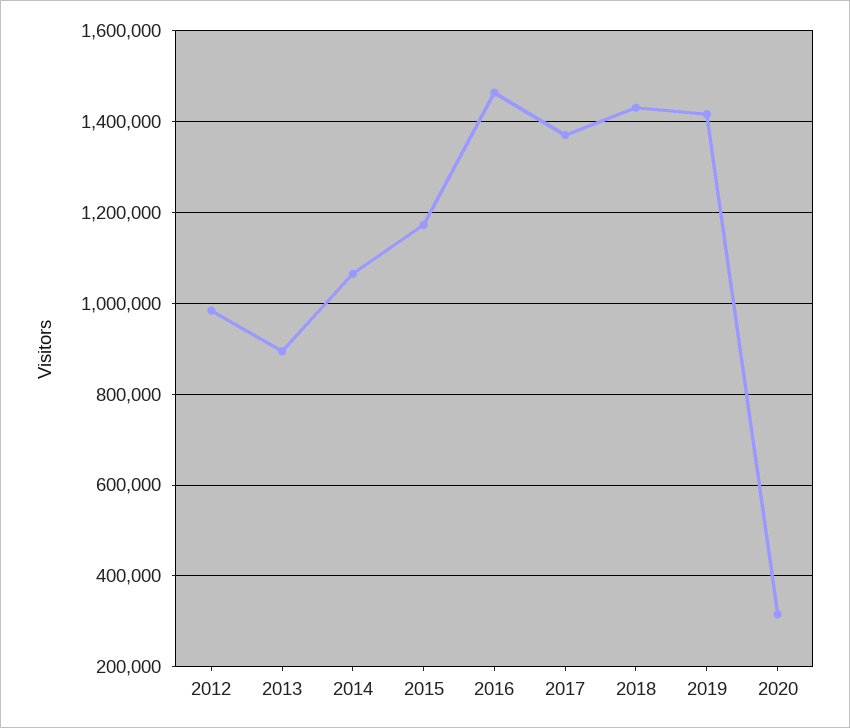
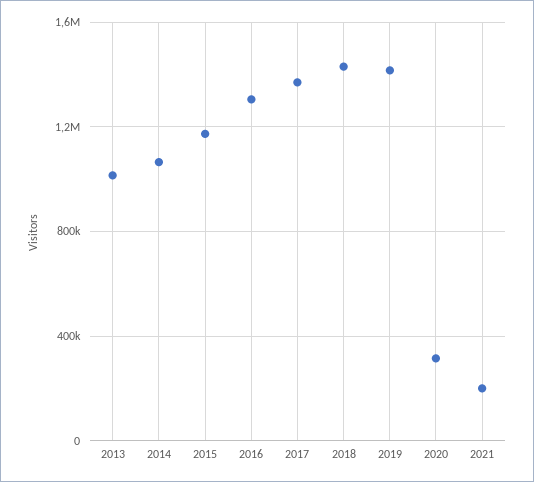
2012: 980000 -> none
2013: 900000 -> 1000000
2016: 1460000 -> 1300000
2021: none -> 200000

